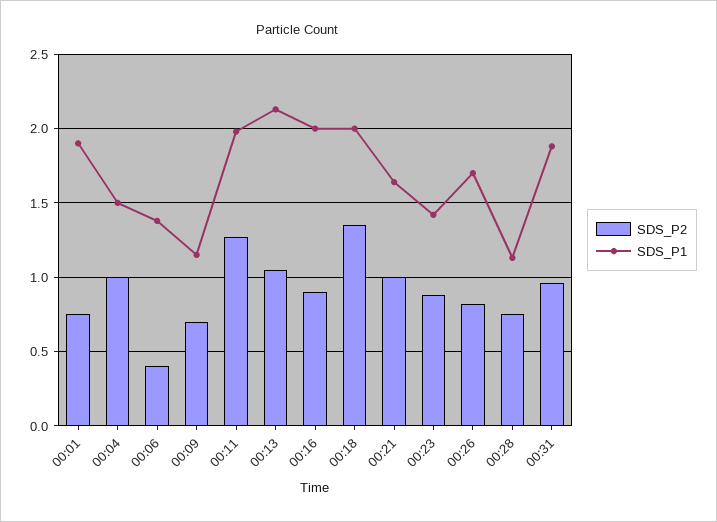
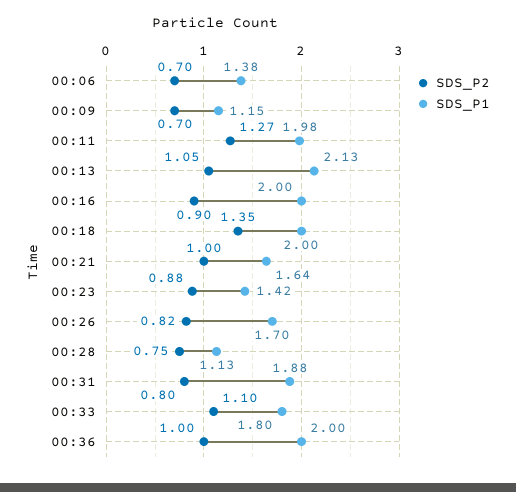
SDS_P2, 00:01: 0.75 -> none
SDS_P1, 00:01: 1.9 -> none
SDS_P2, 00:04: 1 -> none
SDS_P1, 00:04: 1.5 -> none
SDS_P2, 00:06: 0.4 -> 0.7
SDS_P2, 00:31: 0.95 -> 0.8
SDS_P2, 00:33: none -> 1.1
SDS_P1, 00:33: none -> 1.8
SDS_P2, 00:36: none -> 1
SDS_P1, 00:36: none -> 2

